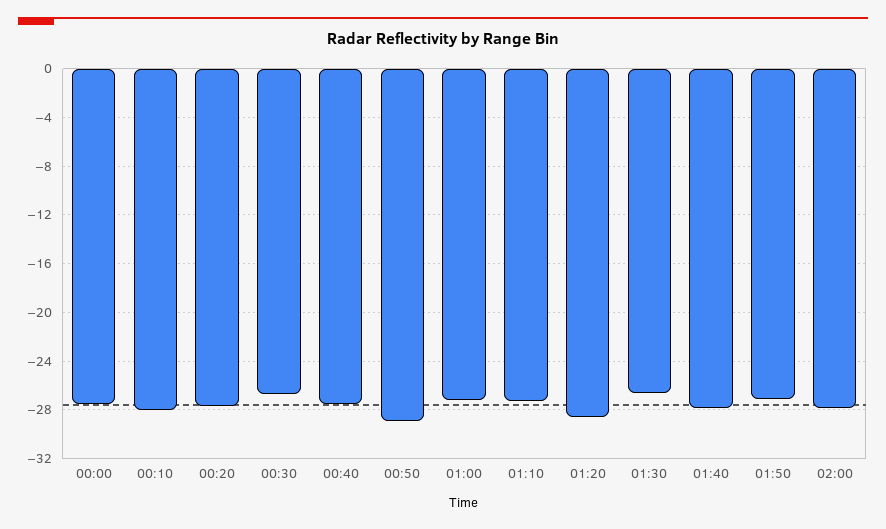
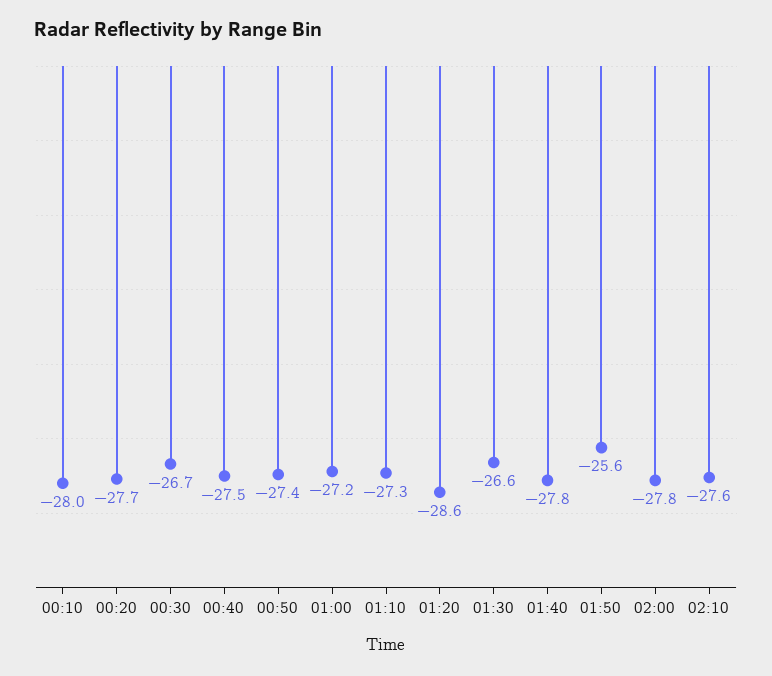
00:00: -27.5 -> none
00:50: -29 -> -27.4
01:50: -27 -> -25.6
02:10: none -> -27.6

